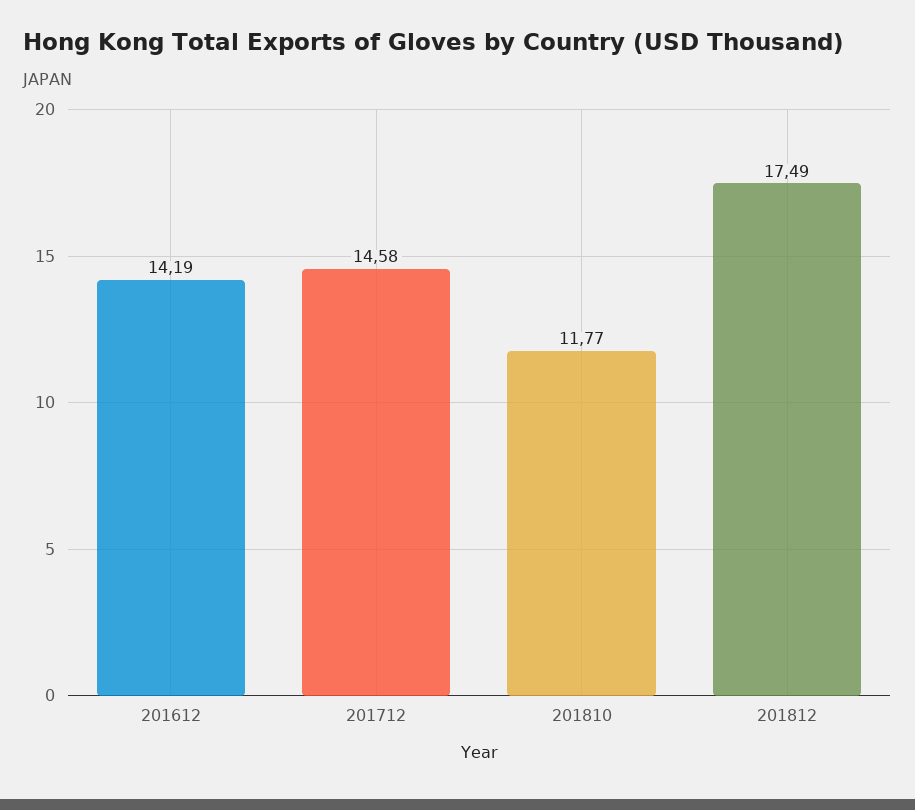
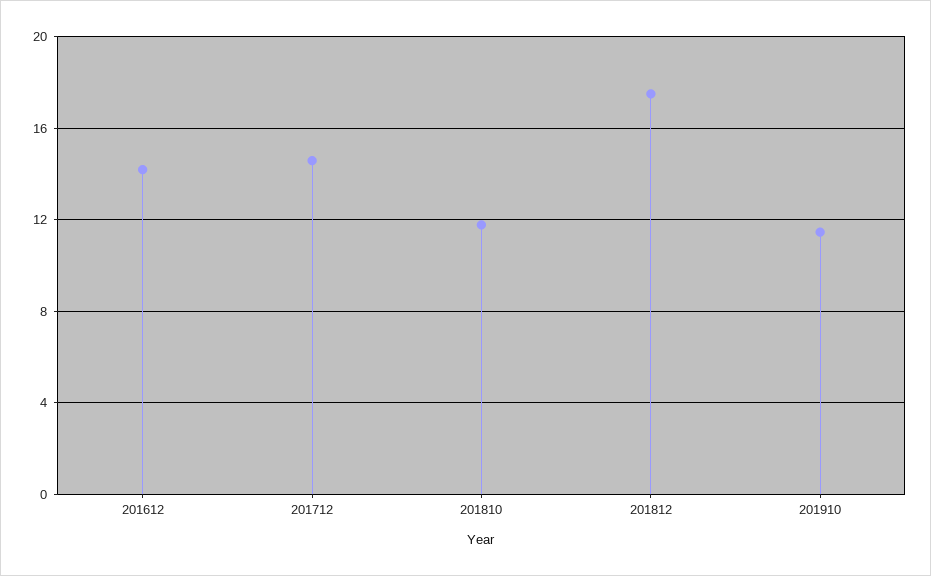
201910: none -> 11.5

